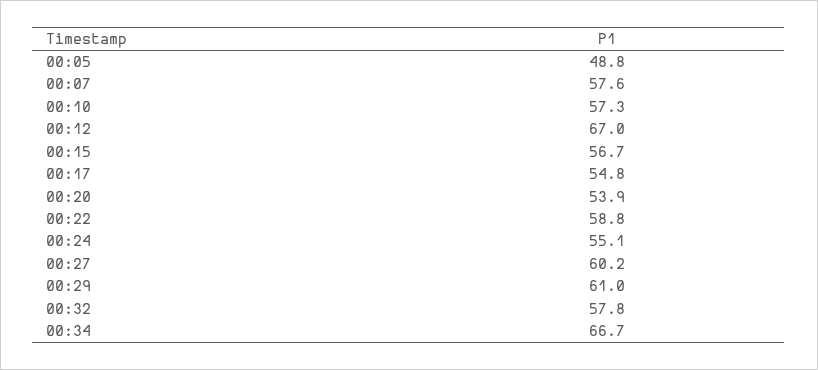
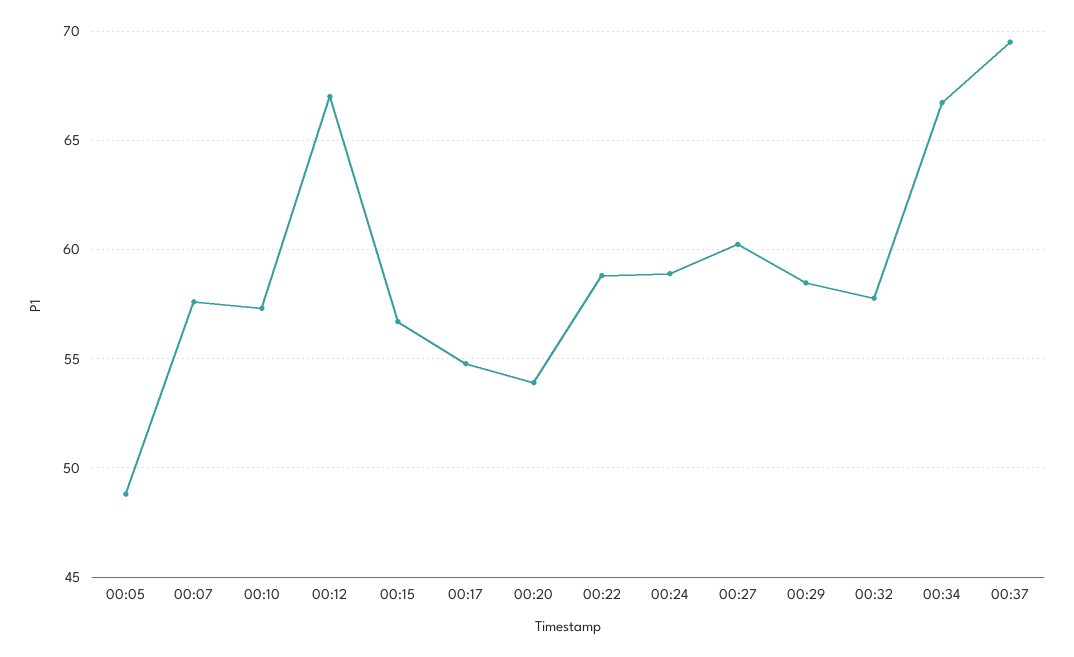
00:24: 55.1 -> 59
00:29: 61 -> 58.5
00:37: none -> 69.5

